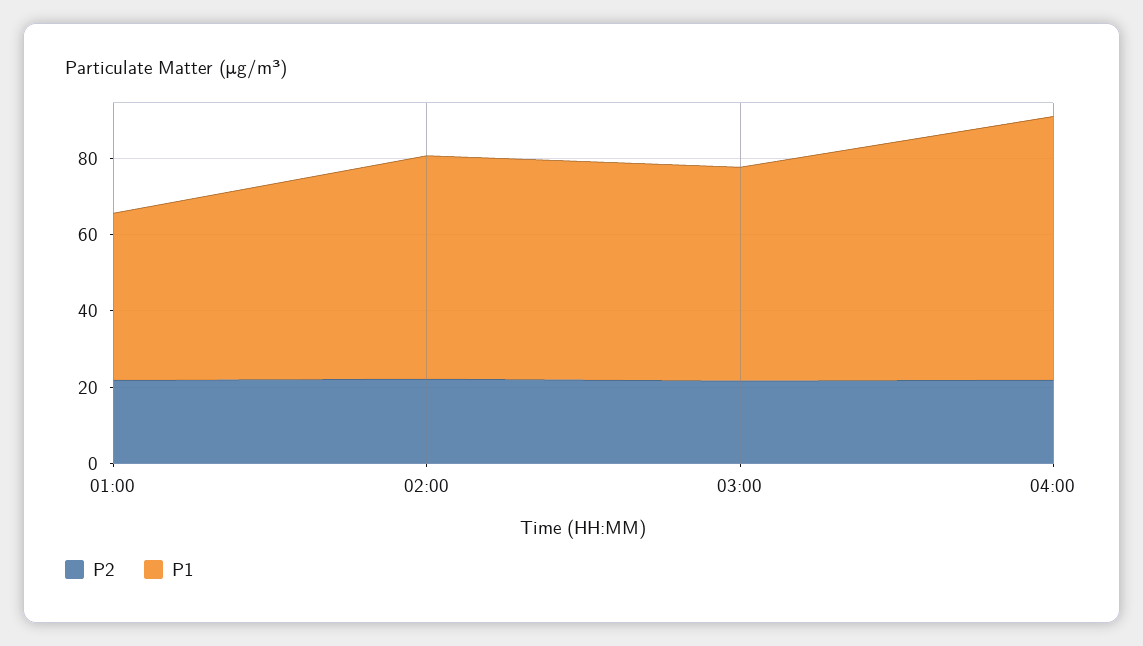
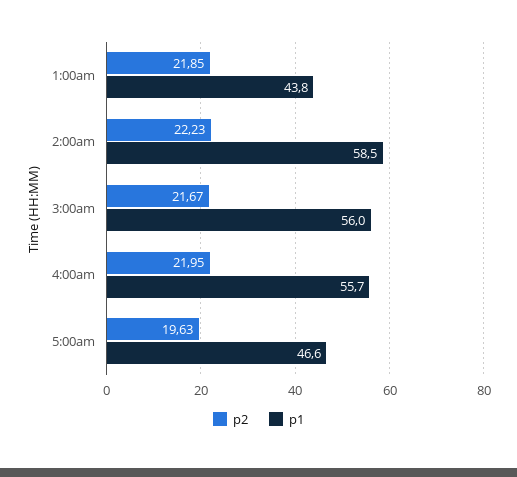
P1, 04:00: 70 -> 55.7
P2, 5:00am: none -> 19.63
P1, 5:00am: none -> 46.6

